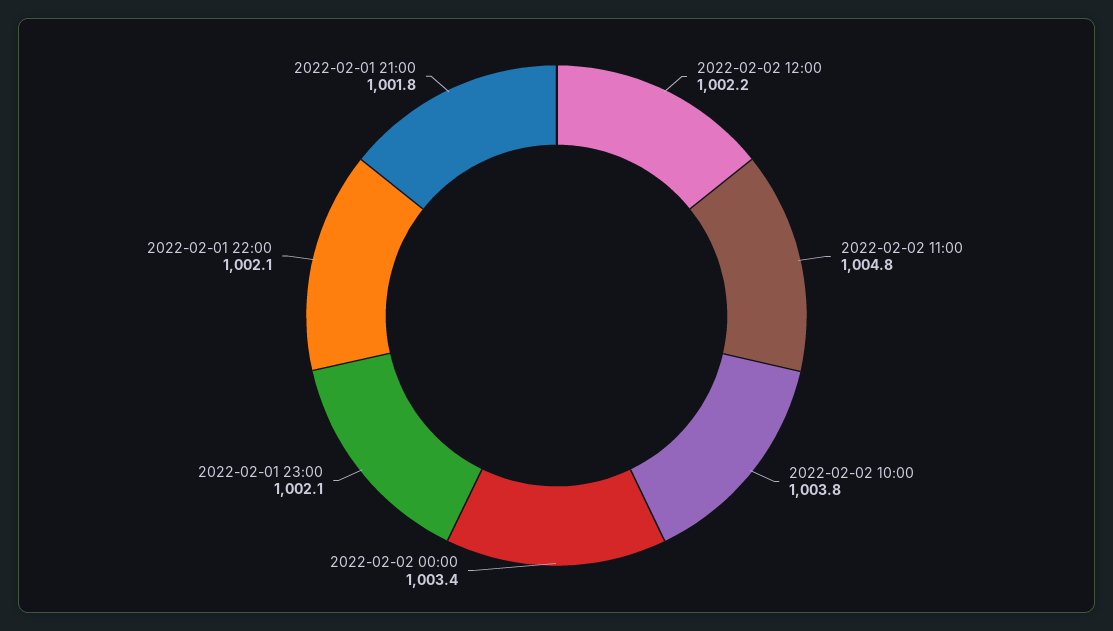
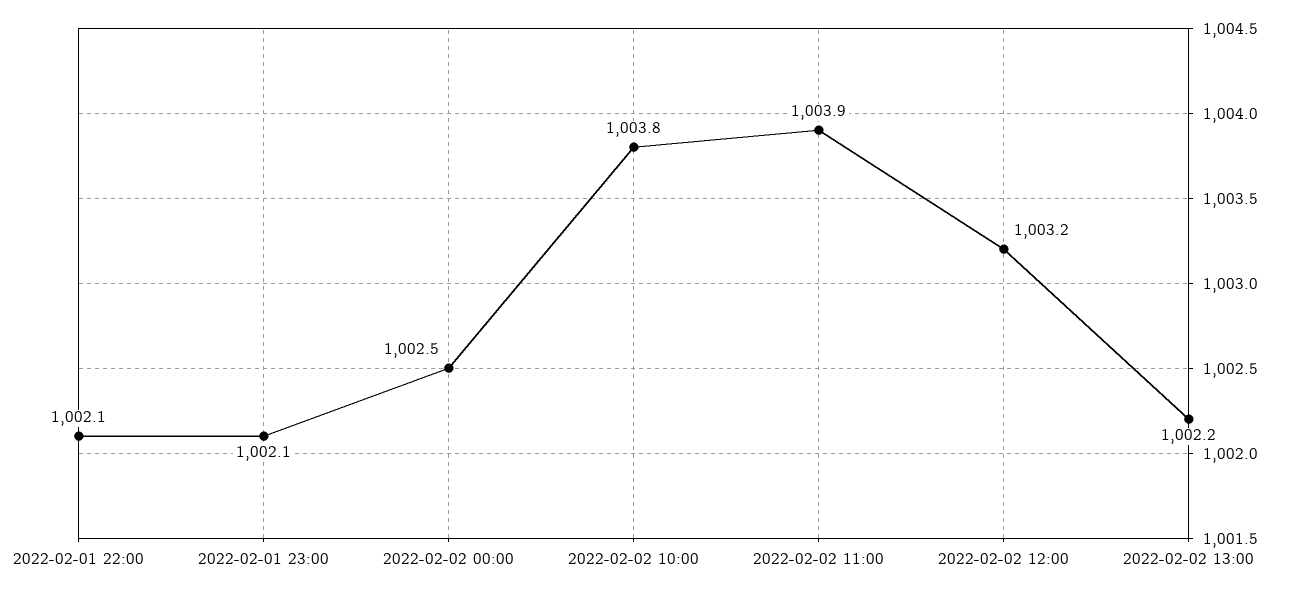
2022-02-02 12:00: 1002.2 -> 1003.2
2022-02-02 11:00: 1004.8 -> 1003.9
2022-02-02 00:00: 1003.4 -> 1002.5
2022-02-01 21:00: 1001.8 -> none
2022-02-02 13:00: none -> 1002.2

